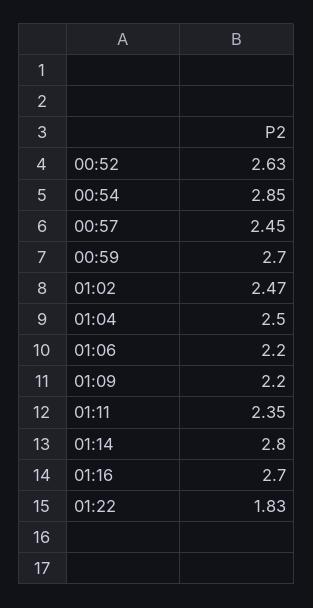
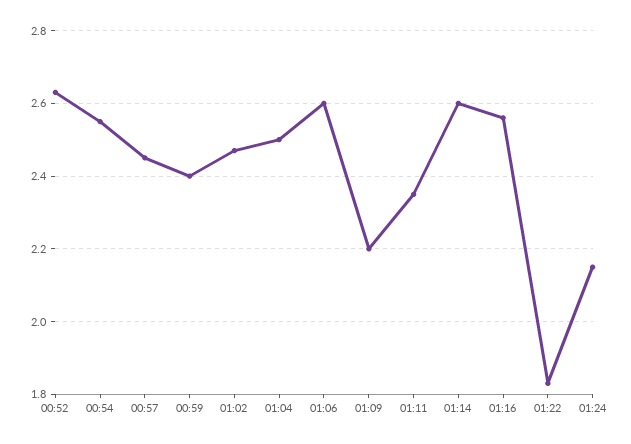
00:54: 2.85 -> 2.55
00:59: 2.7 -> 2.4
01:06: 2.2 -> 2.6
01:14: 2.8 -> 2.6
01:16: 2.7 -> 2.55
01:24: none -> 2.15

